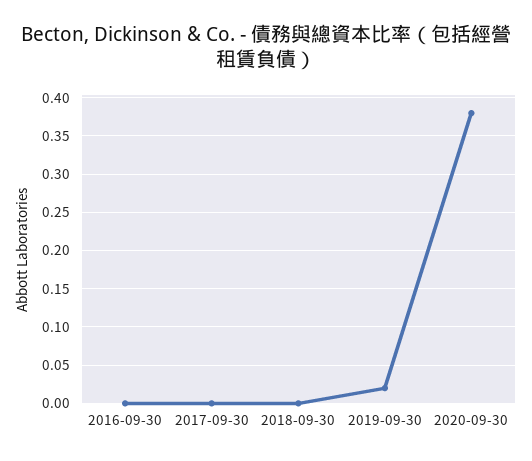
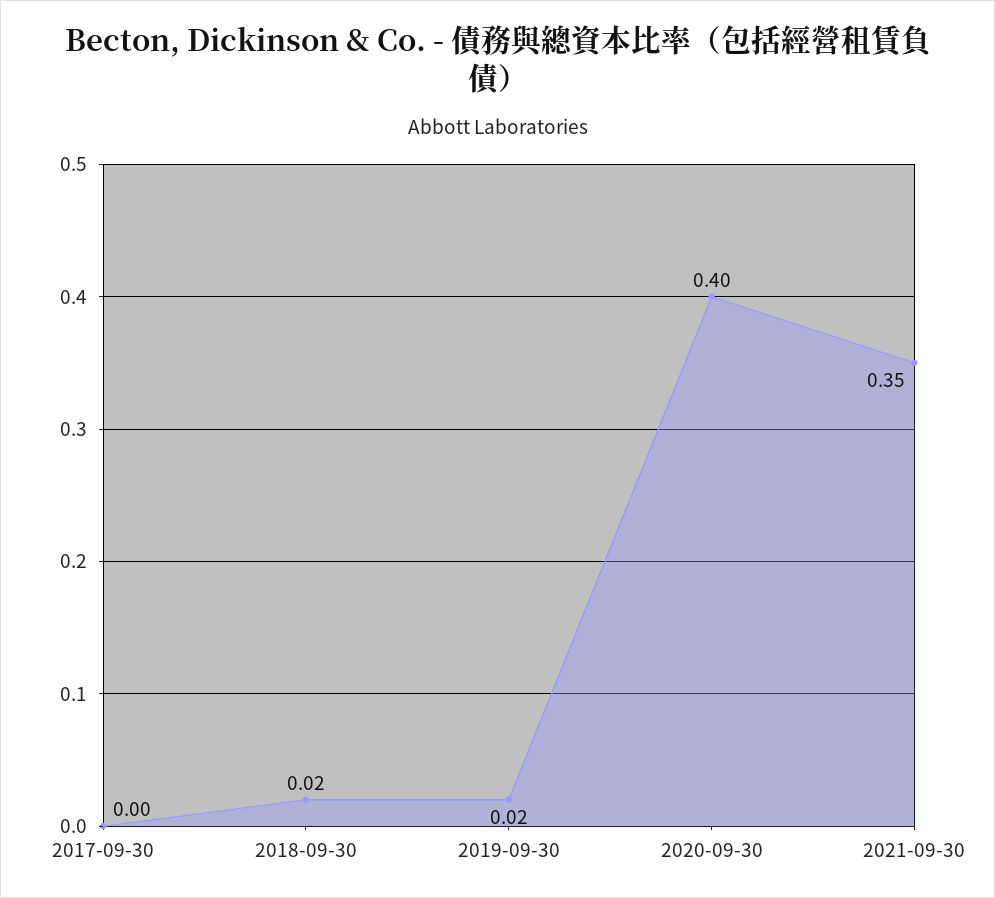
2016-09-30: 0 -> none
2018-09-30: 0 -> 0.02
2020-09-30: 0.38 -> 0.4
2021-09-30: none -> 0.35

